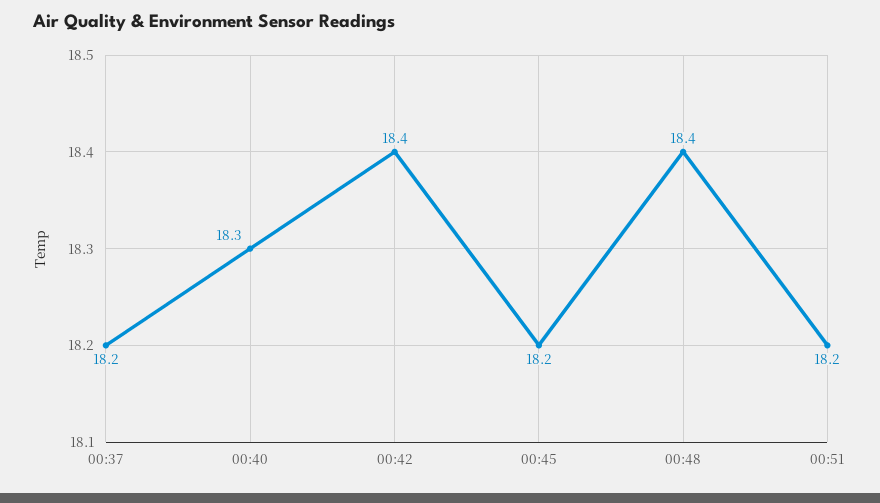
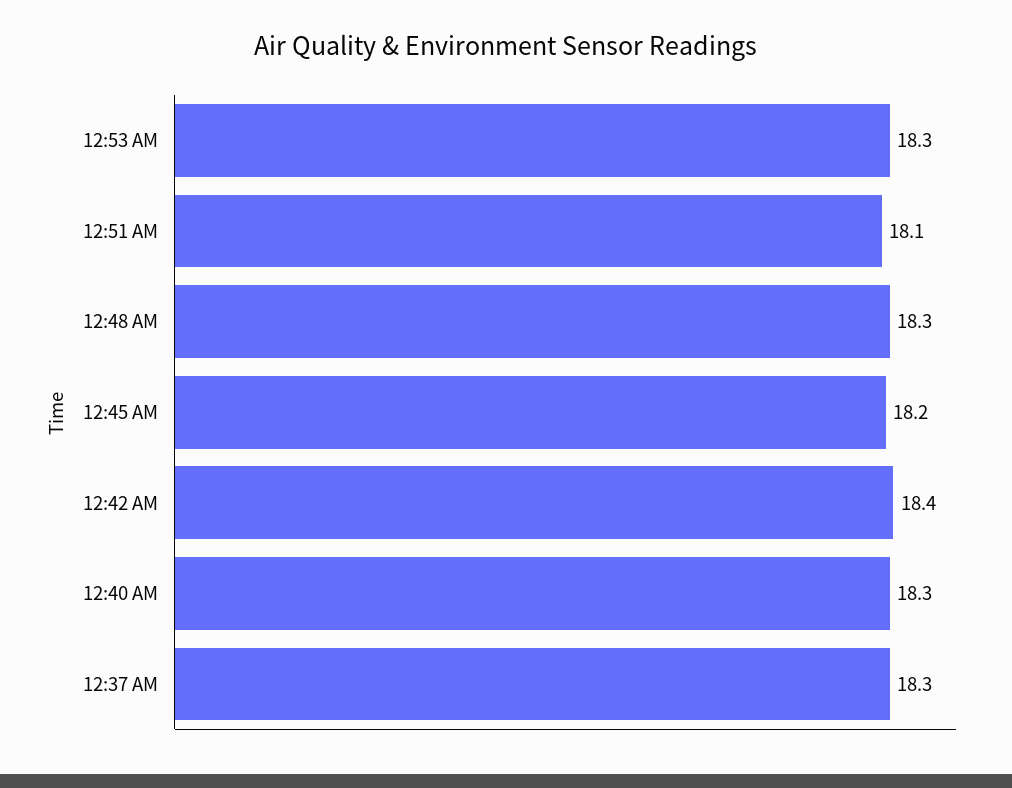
00:37: 18.2 -> 18.3
00:48: 18.4 -> 18.3
00:51: 18.2 -> 18.1
12:53 AM: none -> 18.3

